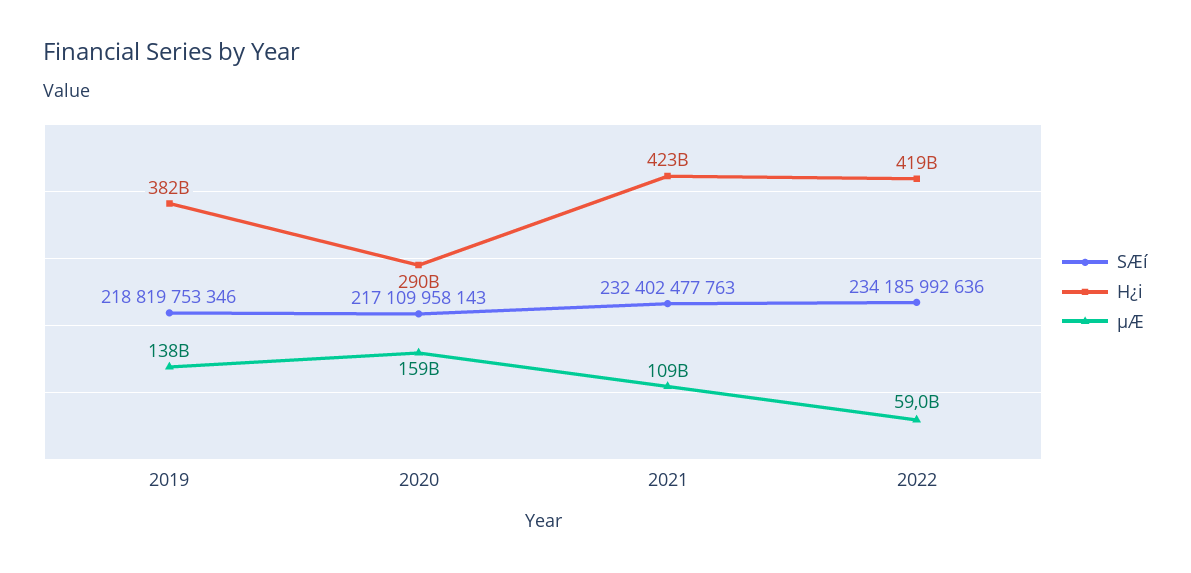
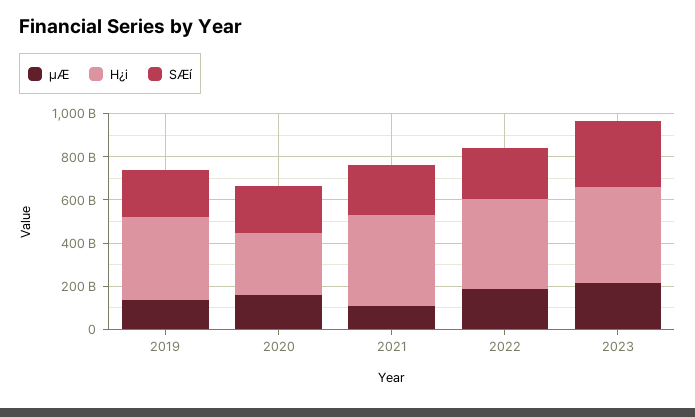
µÆ, 2022: 59000000000 -> 200000000000
µÆ, 2023: none -> 200000000000
H¿i, 2023: none -> 450000000000
SÆí, 2023: none -> 300000000000

